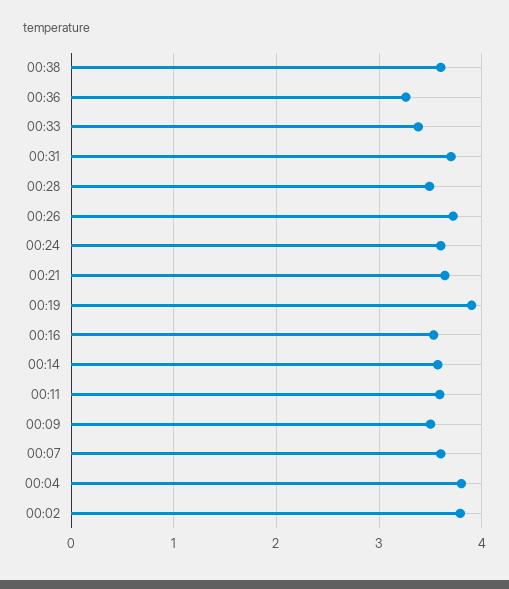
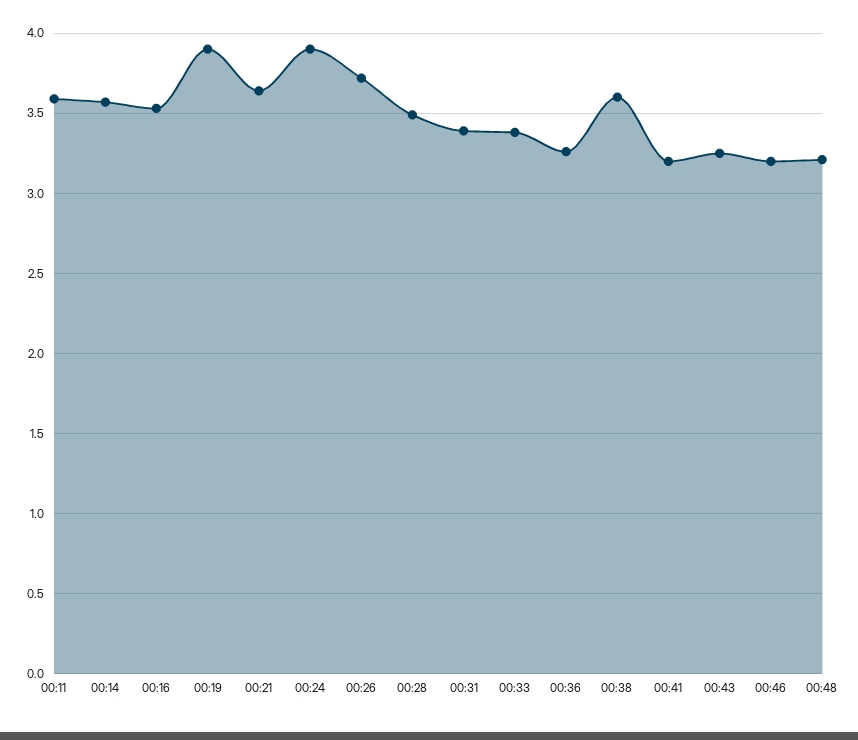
00:31: 3.7 -> 3.4
00:24: 3.6 -> 3.9
00:09: 3.5 -> none
00:07: 3.6 -> none
00:04: 3.8 -> none
00:02: 3.8 -> none
00:41: none -> 3.2
00:43: none -> 3.25
00:46: none -> 3.2
00:48: none -> 3.2

